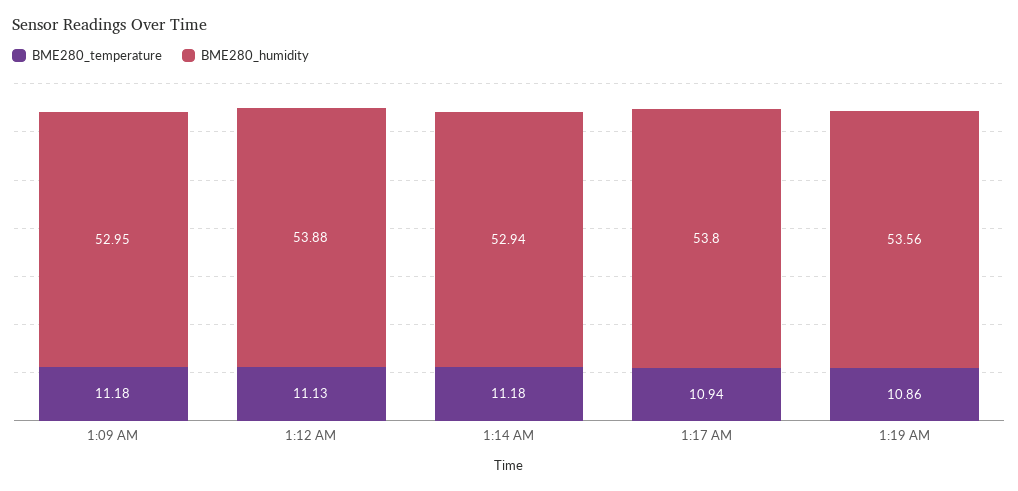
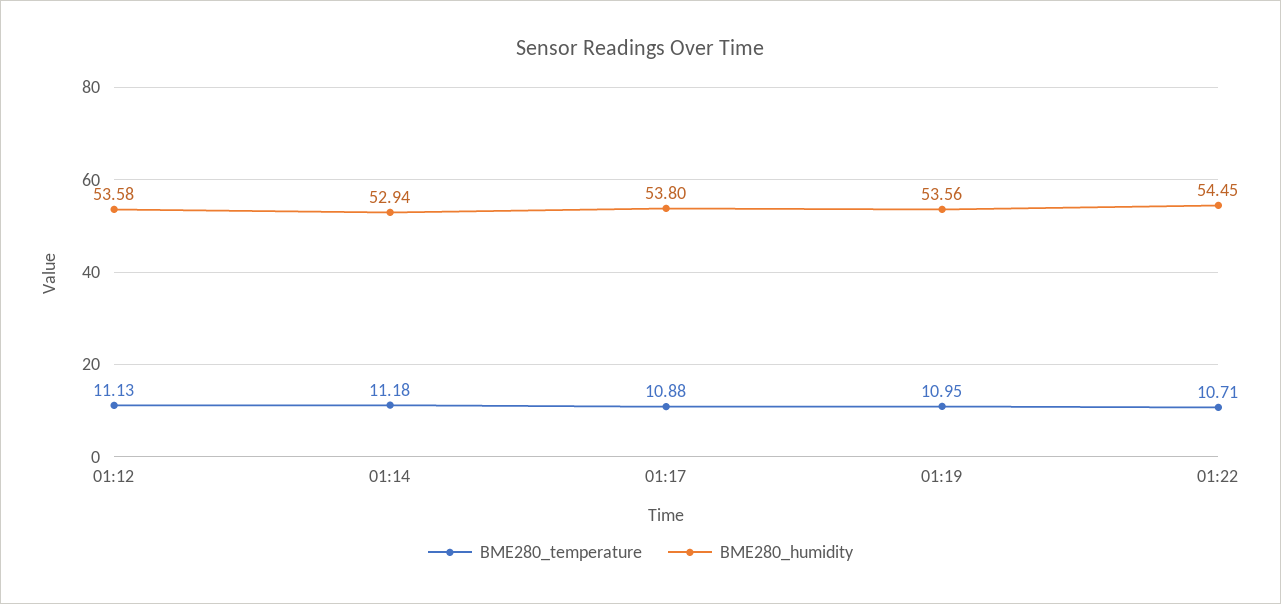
BME280_temperature, 1:09 AM: 11.18 -> none
BME280_humidity, 1:09 AM: 52.95 -> none
BME280_humidity, 1:12 AM: 53.88 -> 53.58
BME280_temperature, 1:17 AM: 10.94 -> 10.88
BME280_temperature, 1:19 AM: 10.86 -> 10.95
BME280_temperature, 01:22: none -> 10.71
BME280_humidity, 01:22: none -> 54.45

